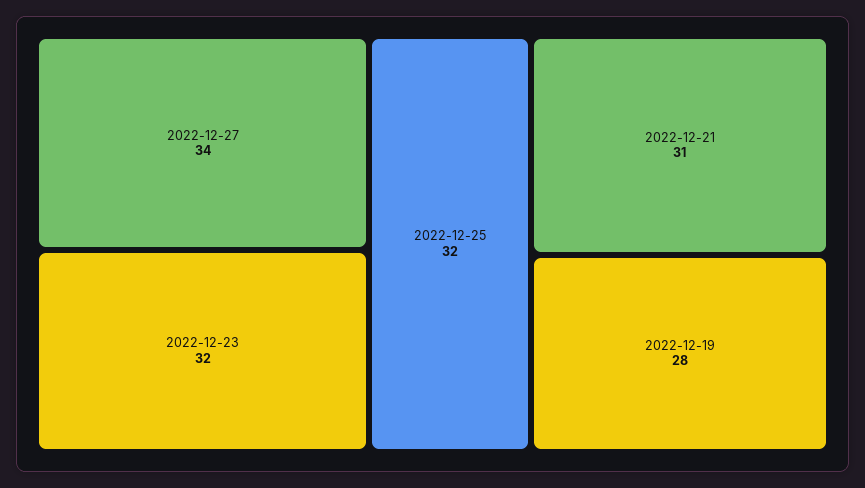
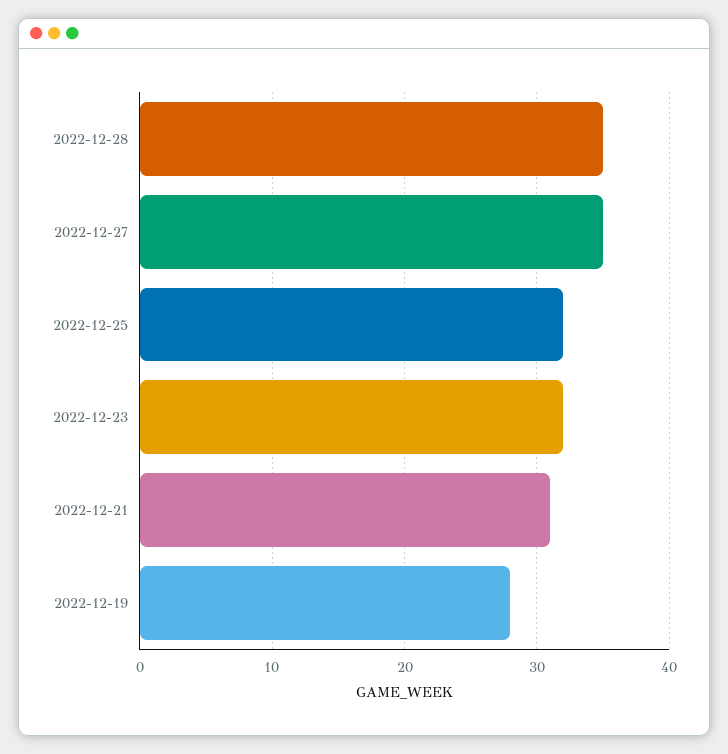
2022-12-27: 34 -> 35
2022-12-28: none -> 35

